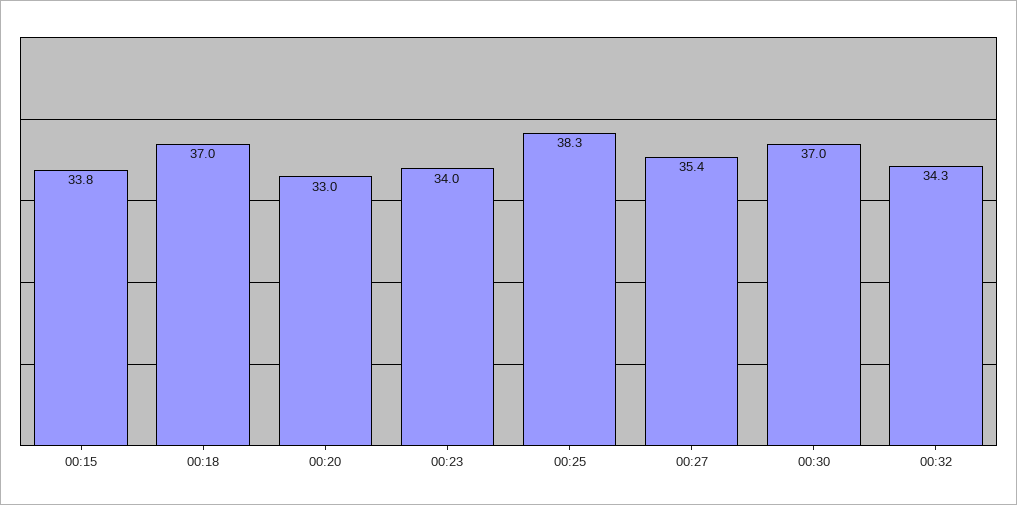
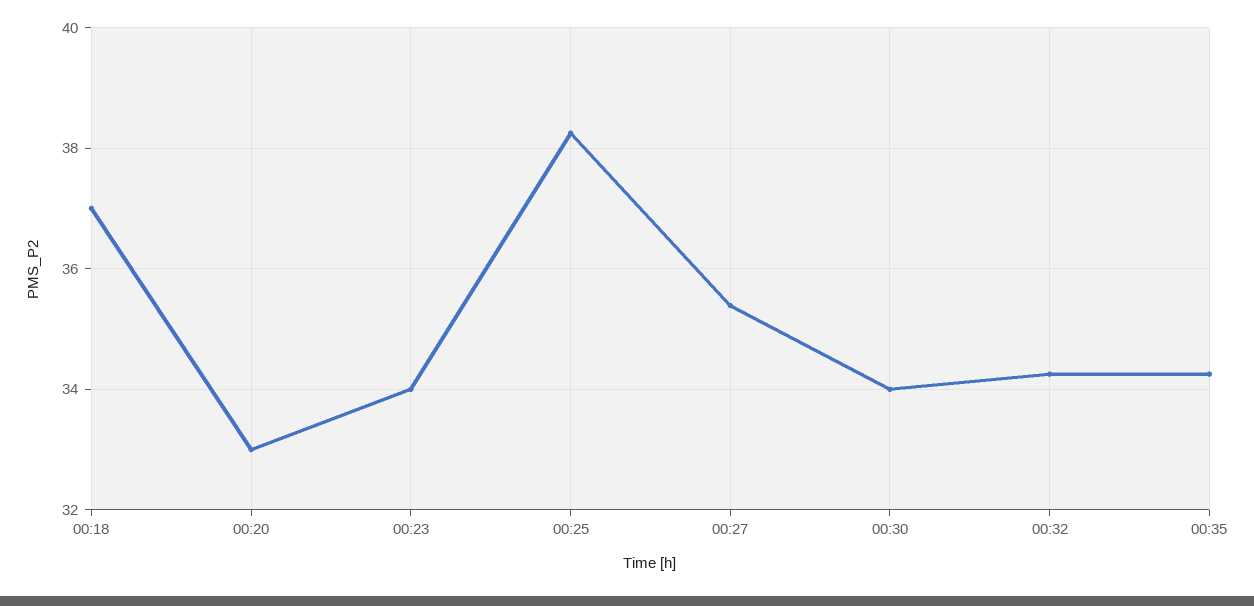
00:15: 33.8 -> none
00:30: 37 -> 34
00:35: none -> 34.2

